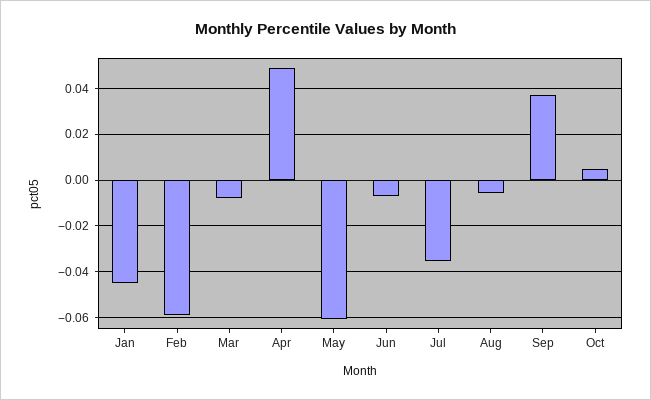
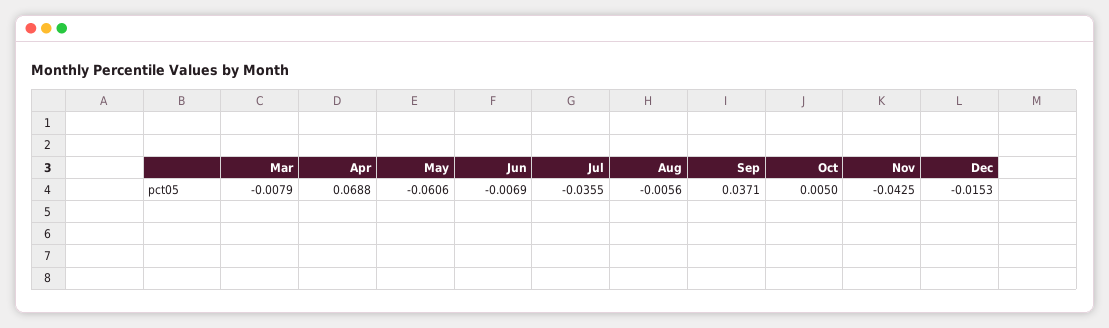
Jan: -0.045 -> none
Feb: -0.06 -> none
Apr: 0.05 -> 0.0688
Nov: none -> -0.0425
Dec: none -> -0.0153

